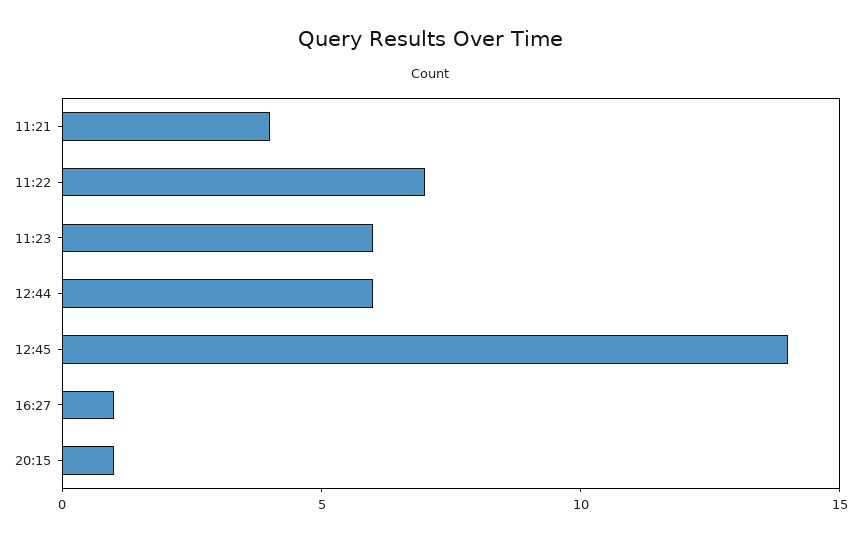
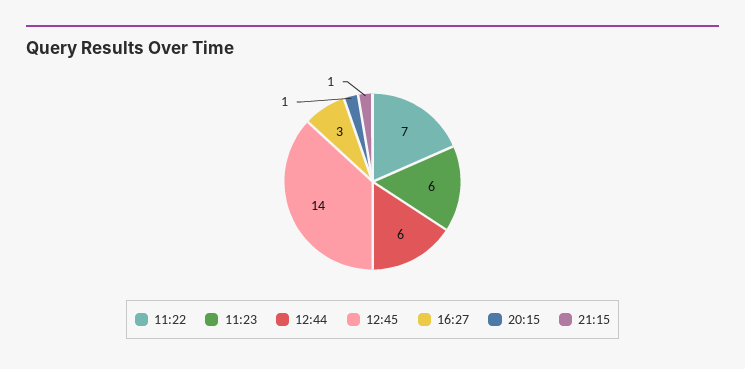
11:21: 4 -> none
16:27: 1 -> 3
21:15: none -> 1

